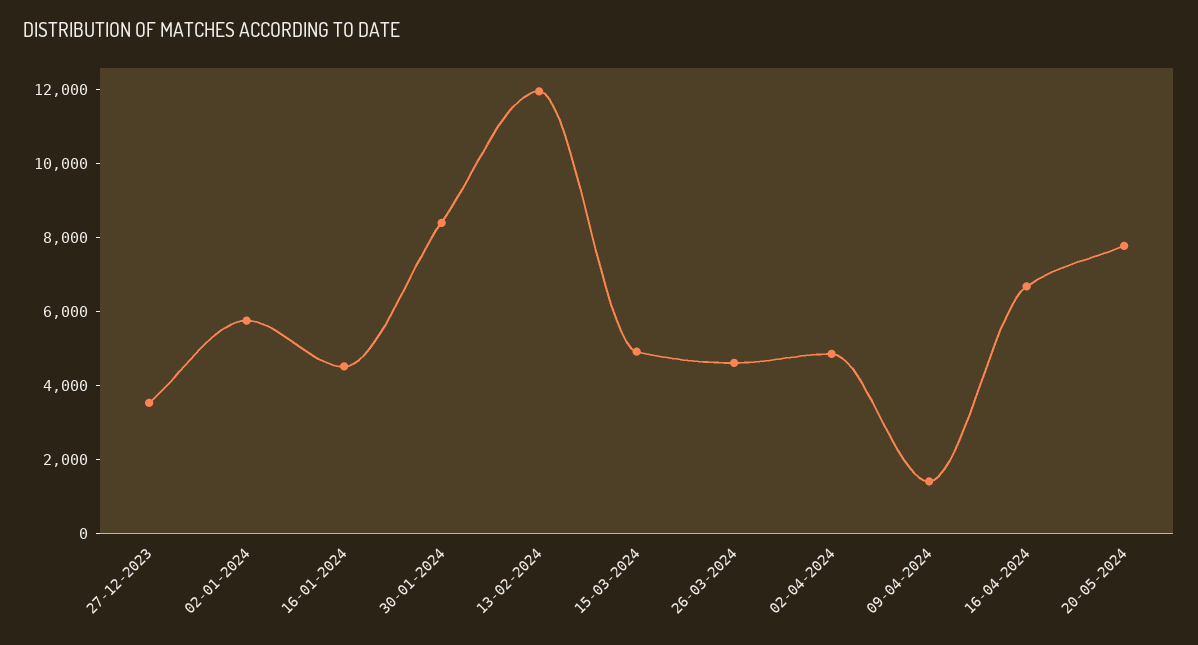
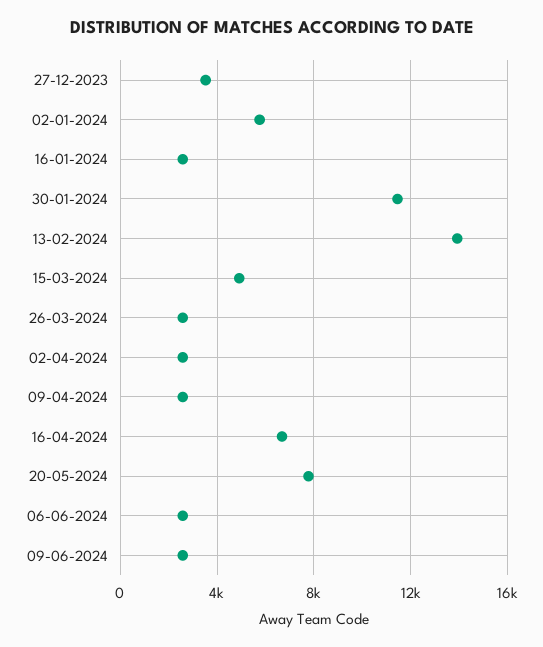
16-01-2024: 4500 -> 2500
30-01-2024: 8500 -> 11500
13-02-2024: 12000 -> 14000
26-03-2024: 4500 -> 2500
02-04-2024: 5000 -> 2500
09-04-2024: 1500 -> 2500
06-06-2024: none -> 2500
09-06-2024: none -> 2500

